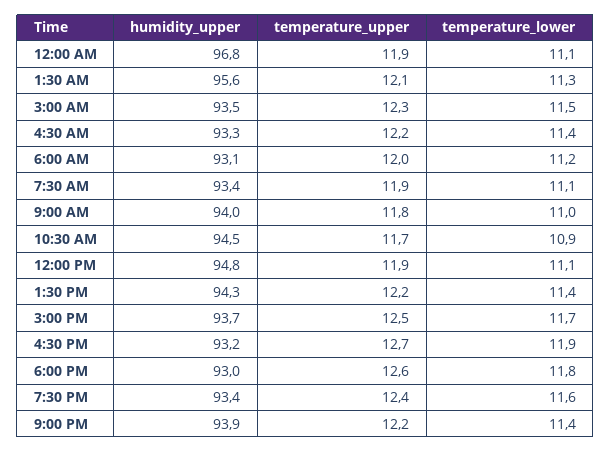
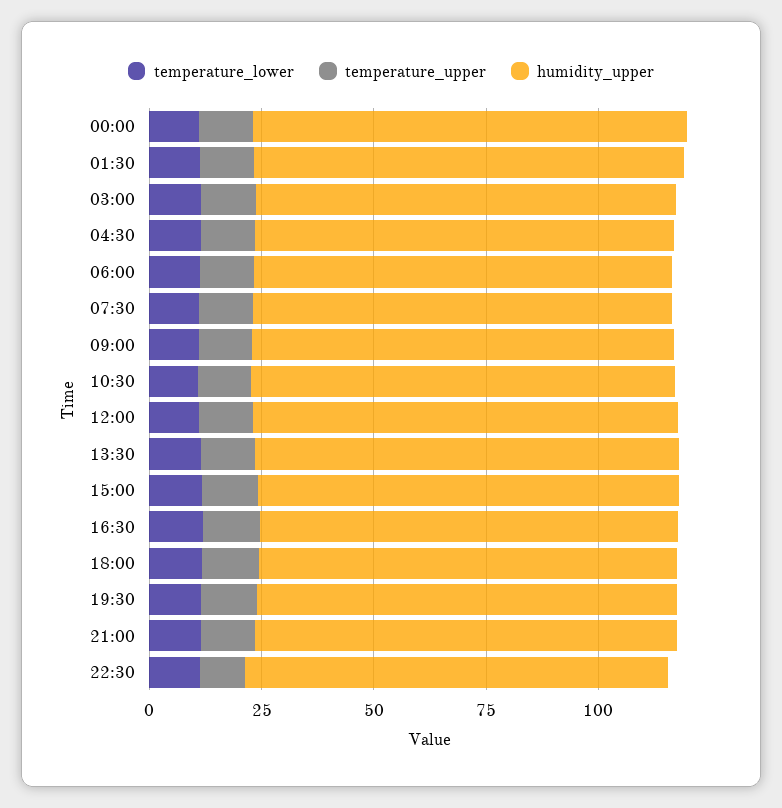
temperature_lower, 22:30: none -> 10
temperature_upper, 22:30: none -> 10
humidity_upper, 22:30: none -> 95

